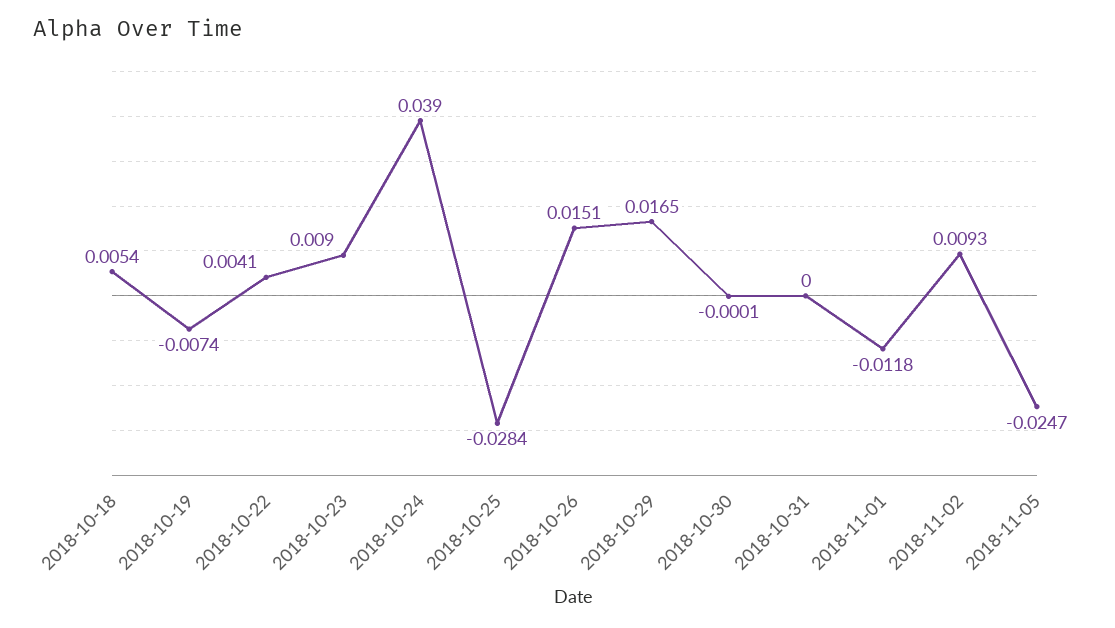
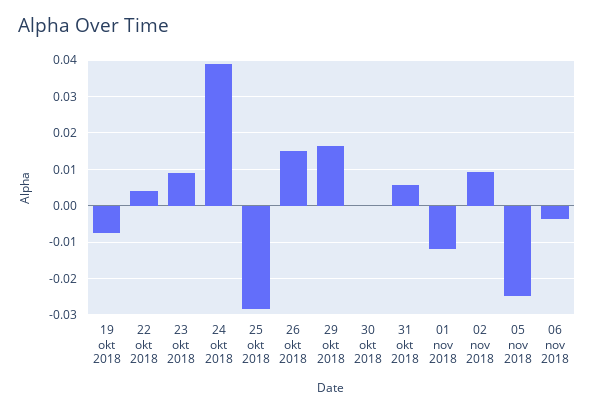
2018-10-18: 0.0054 -> none
2018-10-31: 0 -> 0.006
06 nov 2018: none -> -0.004

